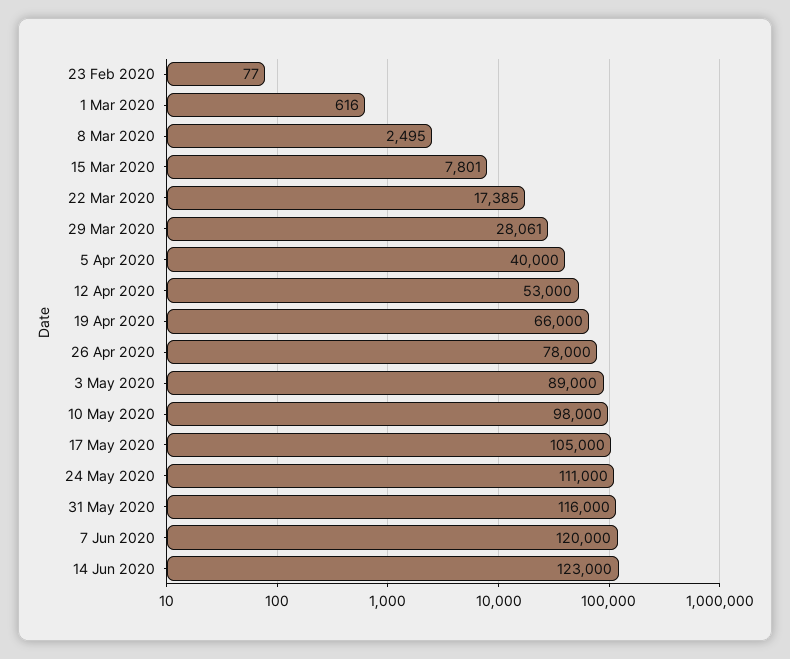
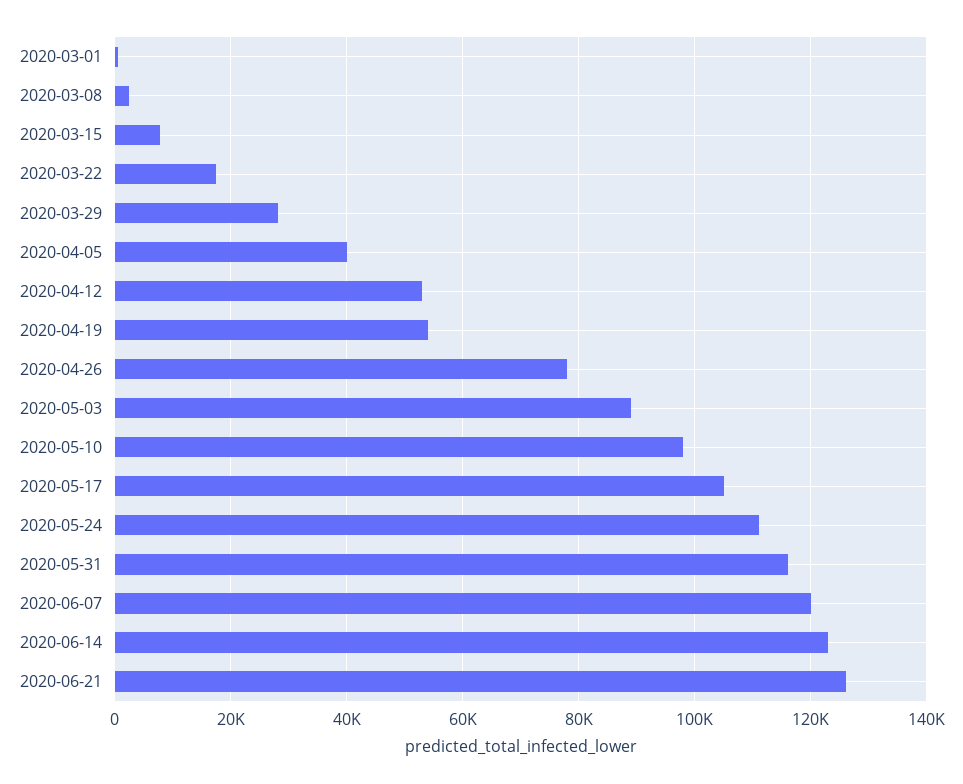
23 Feb 2020: 77 -> none
19 Apr 2020: 66000 -> 54000
2020-06-21: none -> 126000

